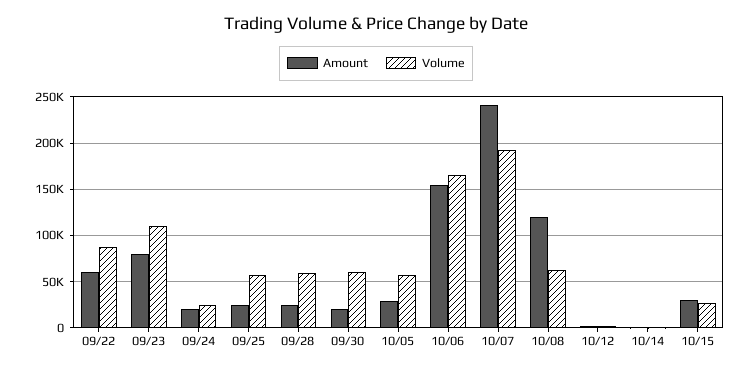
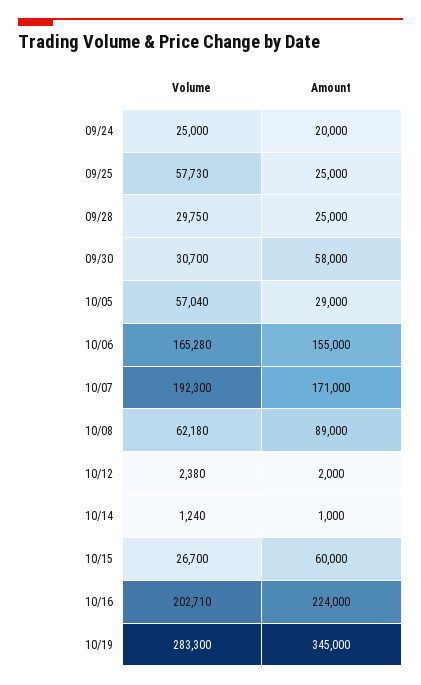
Amount, 09/22: 60000 -> none
Volume, 09/22: 90000 -> none
Amount, 09/23: 80000 -> none
Volume, 09/23: 110000 -> none
Volume, 09/28: 60000 -> 29750
Amount, 09/30: 20000 -> 58000
Volume, 09/30: 60000 -> 30700
Amount, 10/07: 240000 -> 171000
Amount, 10/08: 120000 -> 89000
Amount, 10/15: 30000 -> 60000
Volume, 10/16: none -> 202710
Amount, 10/16: none -> 224000
Volume, 10/19: none -> 283300
Amount, 10/19: none -> 345000

